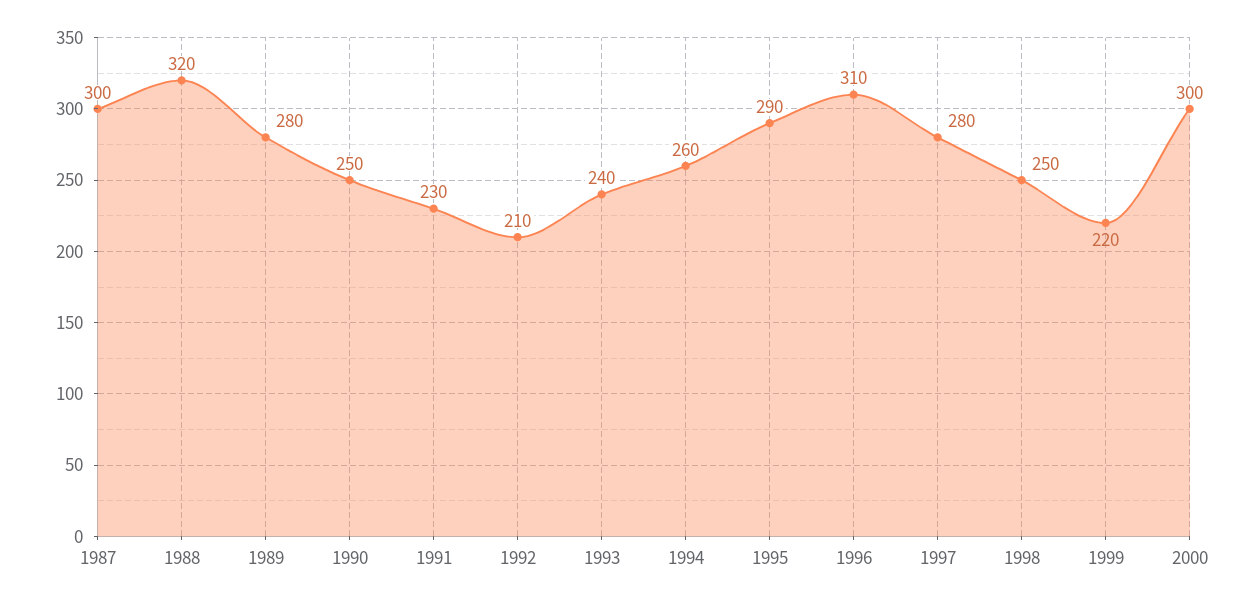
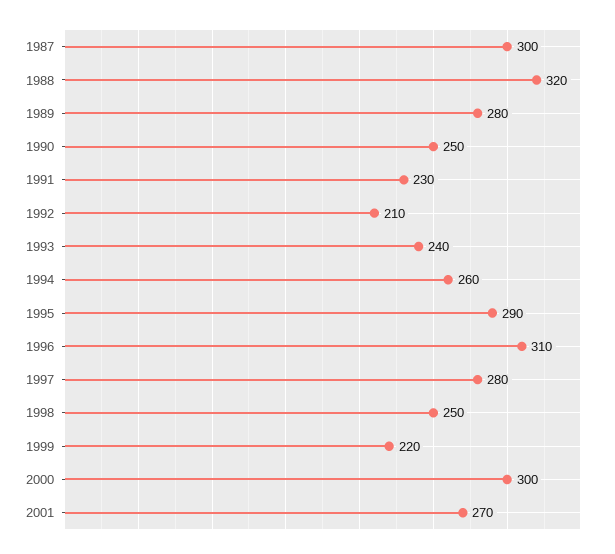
2001: none -> 270

